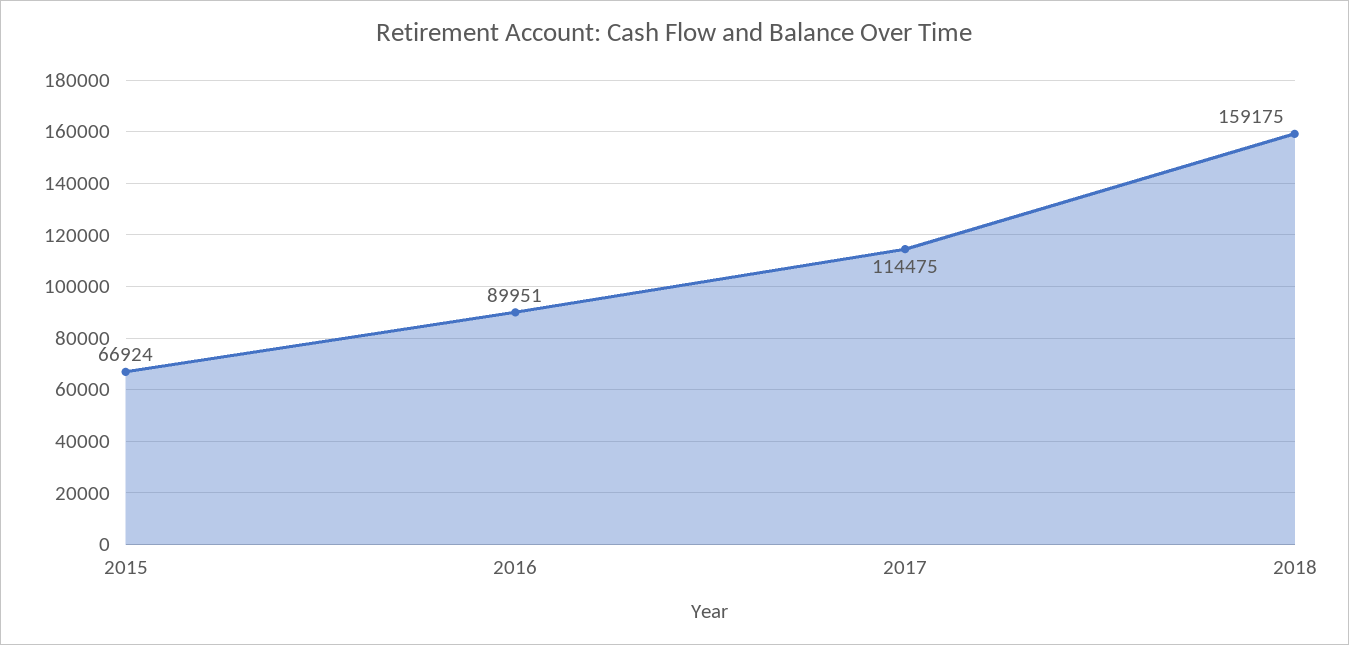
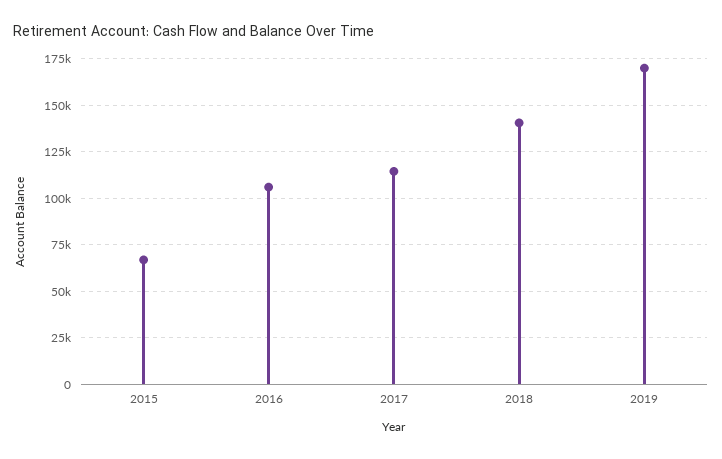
2016: 89951 -> 105000
2018: 159175 -> 140000
2019: none -> 170000

